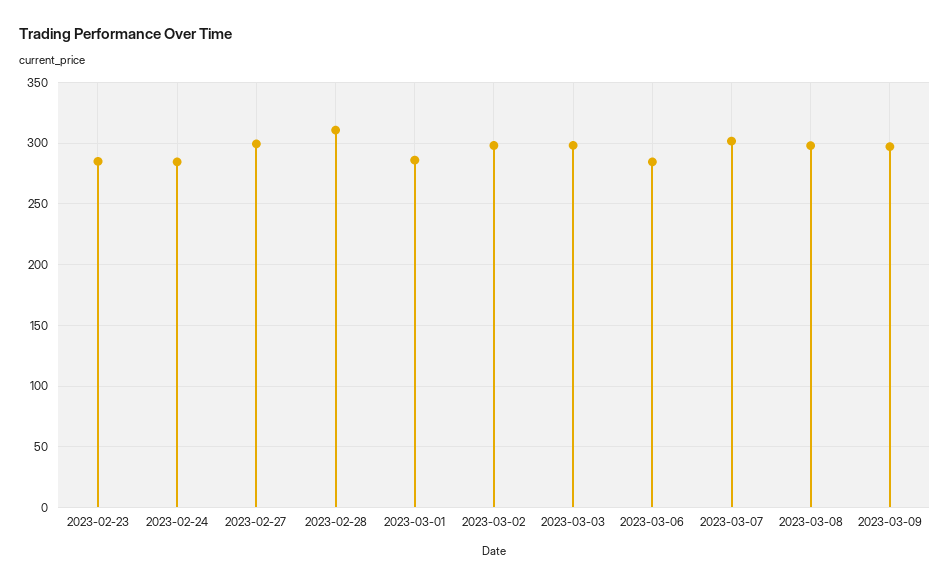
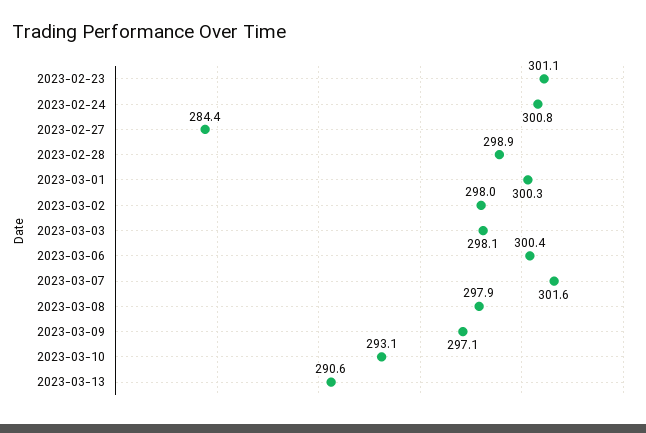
2023-02-23: 285 -> 301.1
2023-02-24: 285 -> 300.8
2023-02-27: 300 -> 284.4
2023-02-28: 310 -> 298.9
2023-03-01: 285 -> 300.3
2023-03-06: 285 -> 300.4
2023-03-10: none -> 293.1
2023-03-13: none -> 290.6

